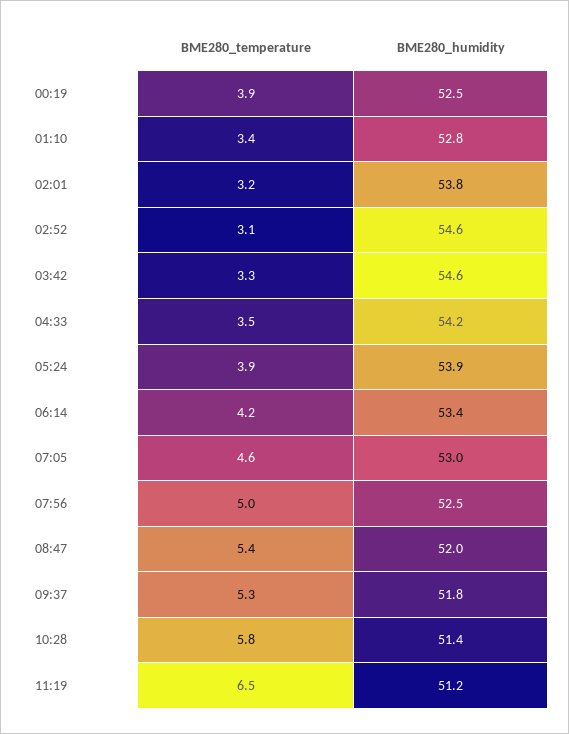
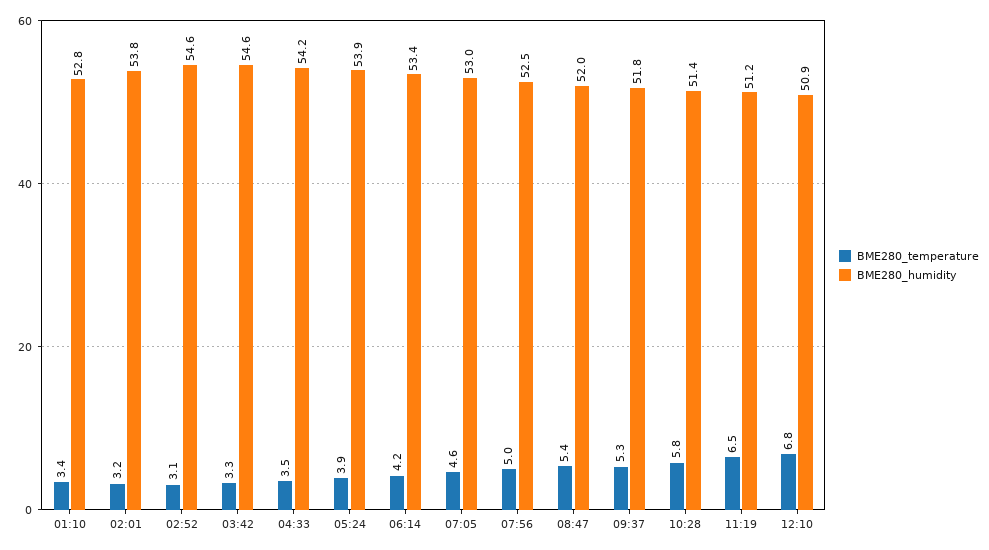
BME280_temperature, 00:19: 3.9 -> none
BME280_humidity, 00:19: 52.5 -> none
BME280_temperature, 12:10: none -> 6.8
BME280_humidity, 12:10: none -> 50.9

